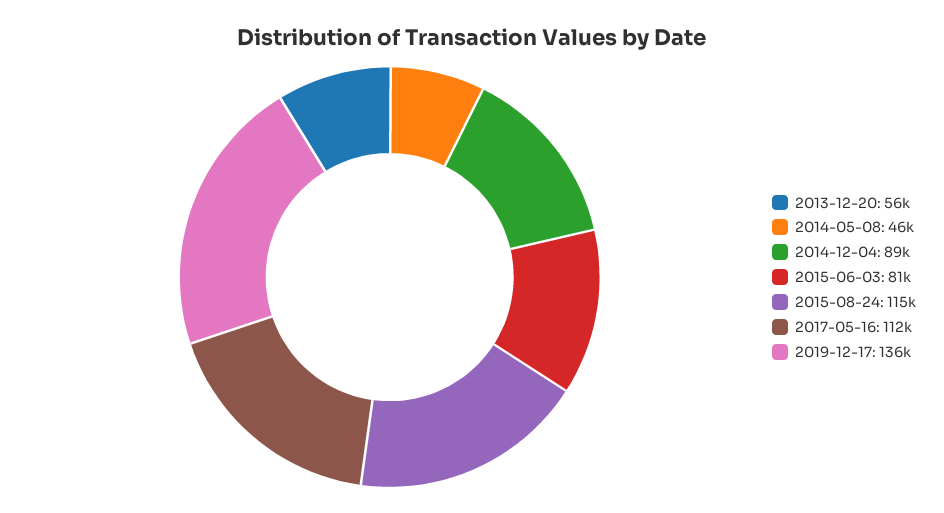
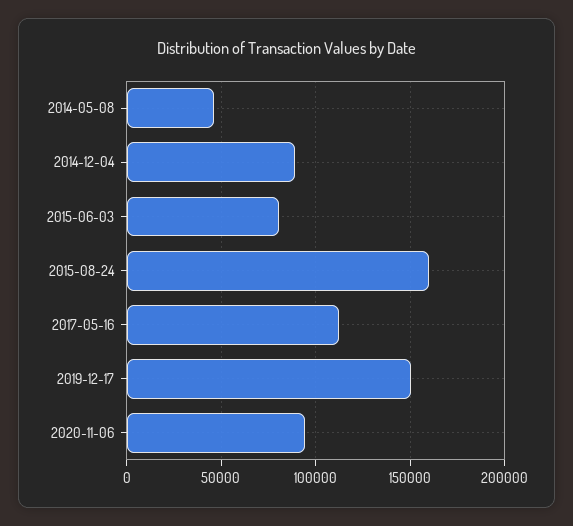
2013-12-20: 56000 -> none
2015-08-24: 115000 -> 160000
2019-12-17: 136000 -> 150000
2020-11-06: none -> 95000

